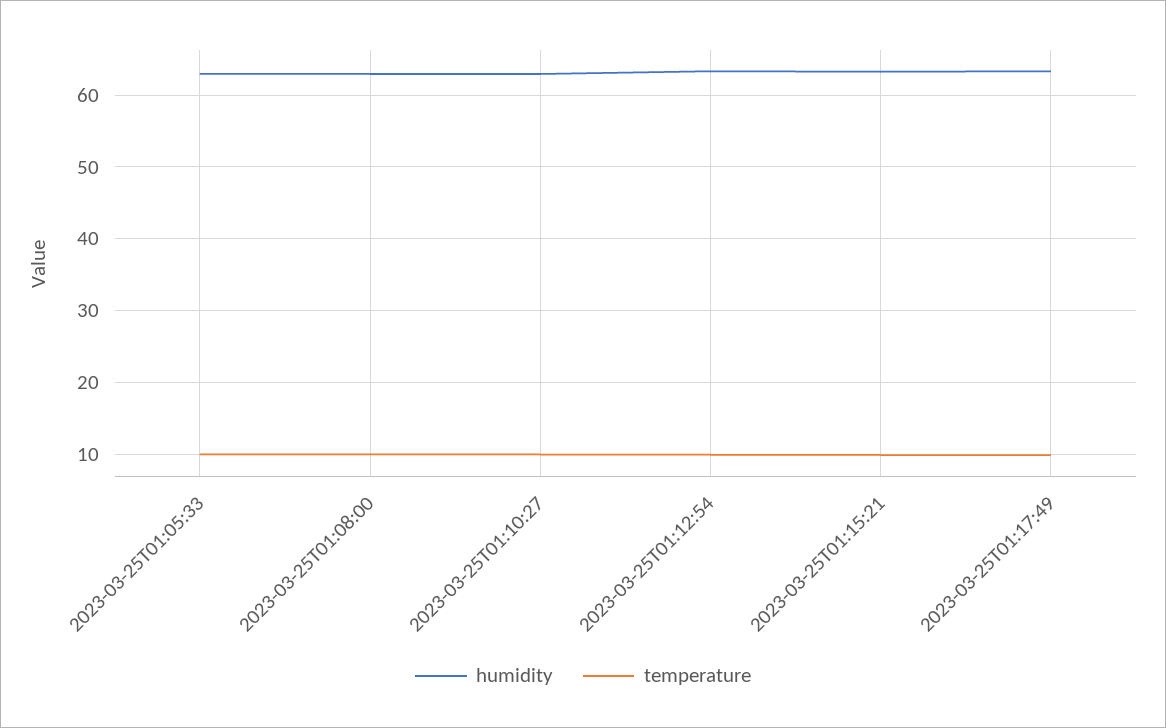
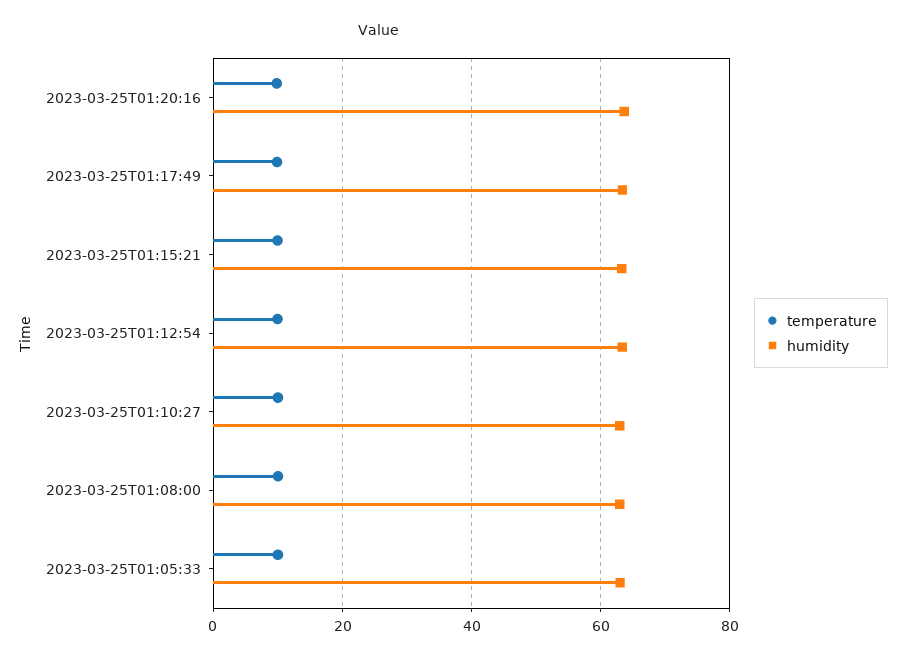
temperature, 2023-03-25T01:20:16: none -> 10
humidity, 2023-03-25T01:20:16: none -> 64

